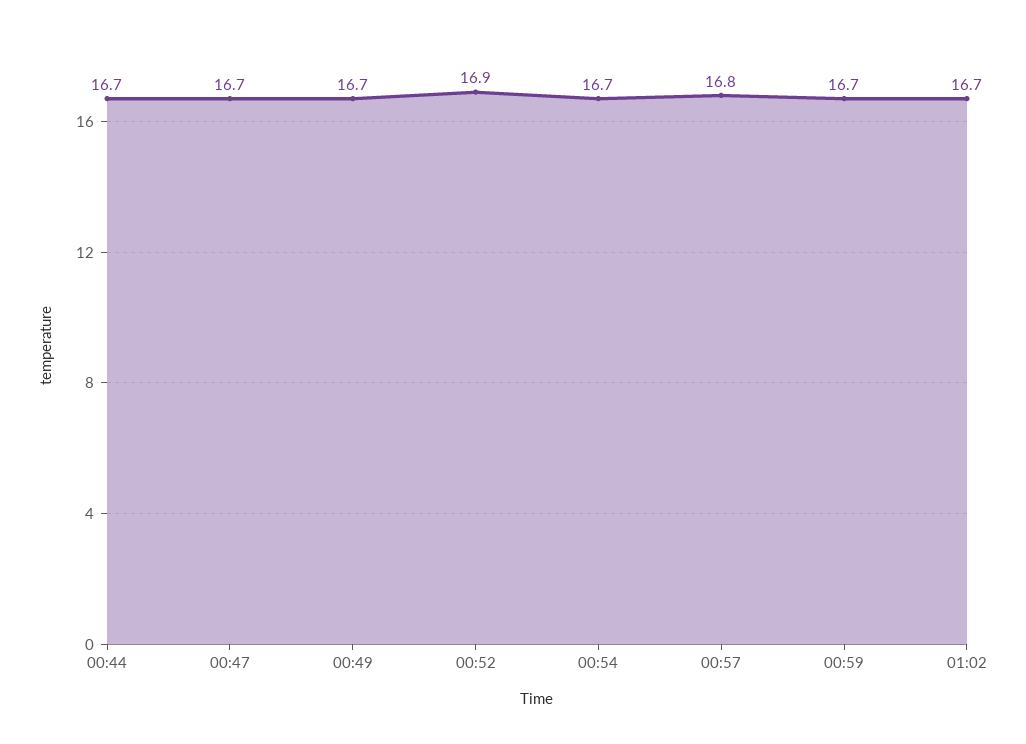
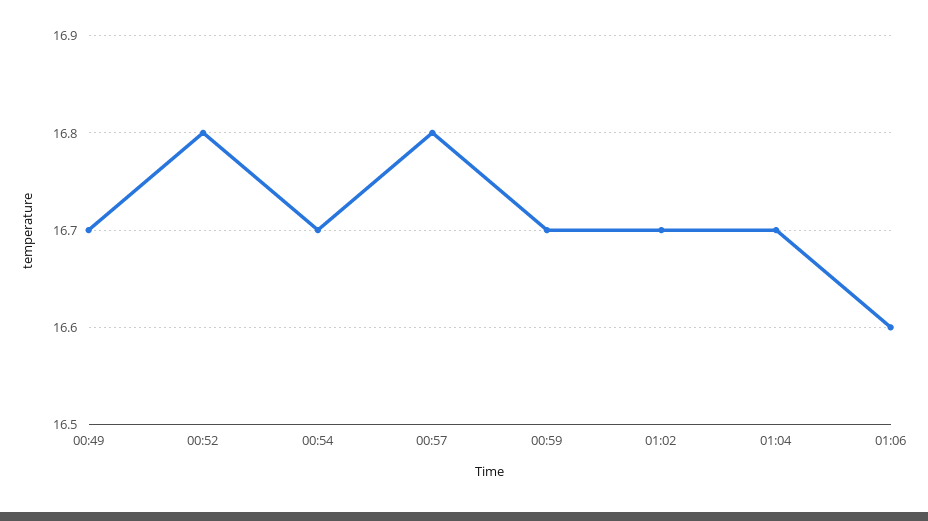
00:44: 16.7 -> none
00:47: 16.7 -> none
00:52: 16.9 -> 16.8
01:04: none -> 16.7
01:06: none -> 16.6

